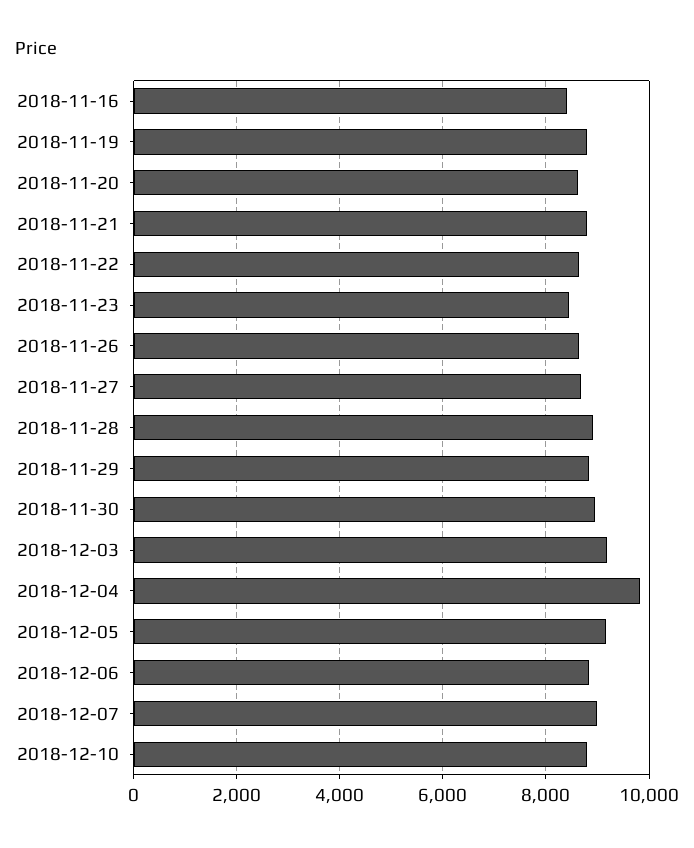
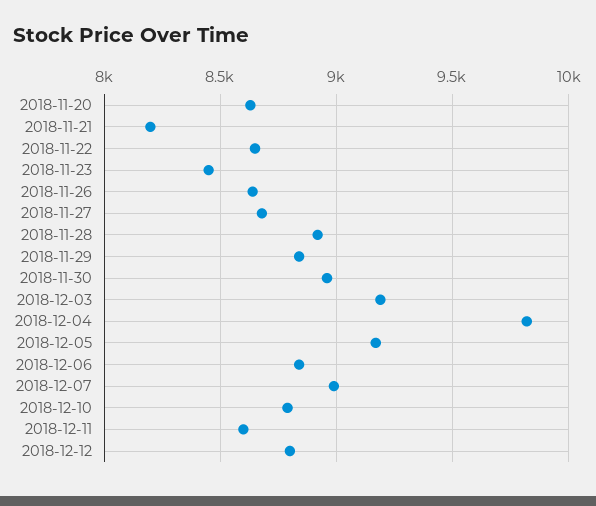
2018-11-16: 8400 -> none
2018-11-19: 8800 -> none
2018-11-21: 8800 -> 8200
2018-12-11: none -> 8600
2018-12-12: none -> 8800

